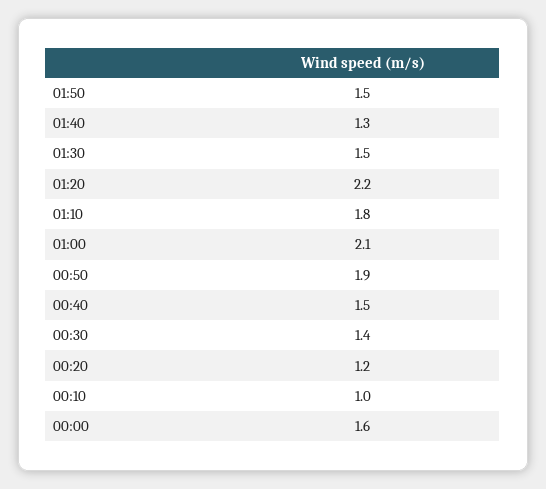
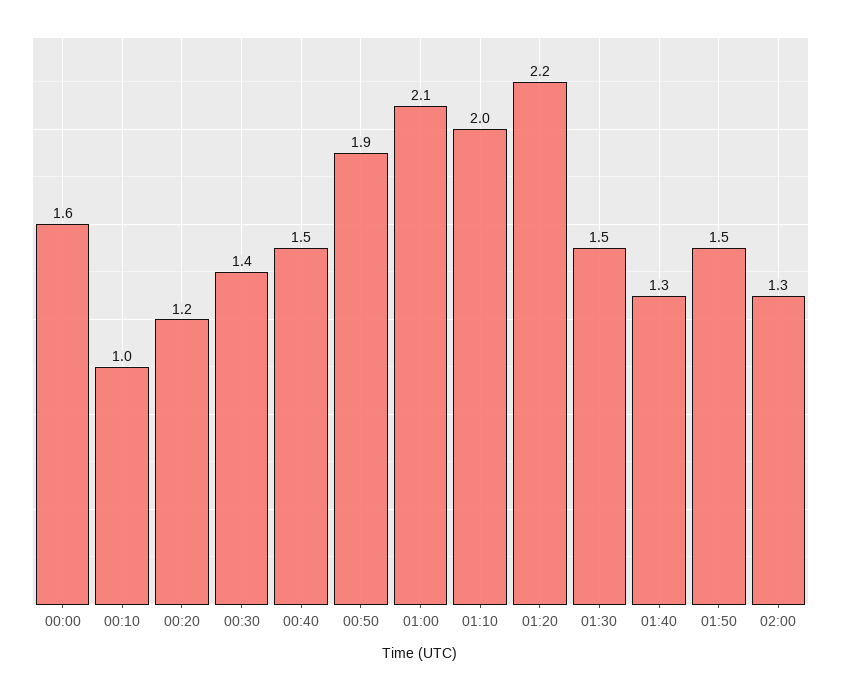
01:10: 1.8 -> 2
02:00: none -> 1.3

